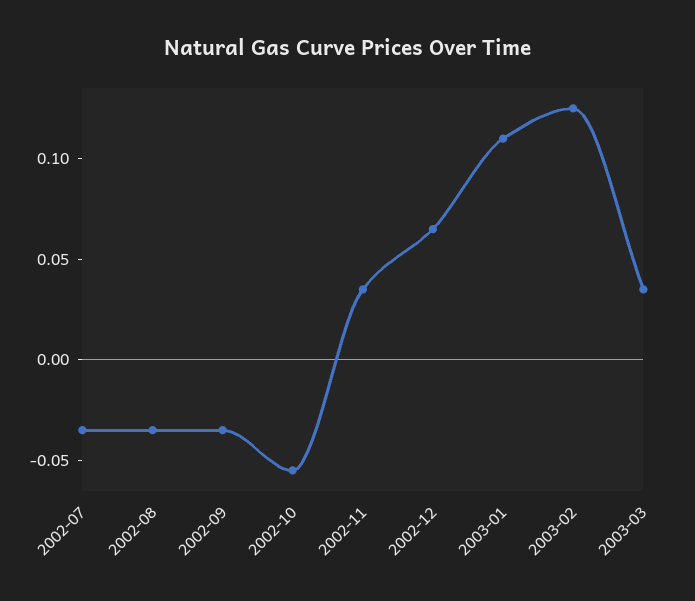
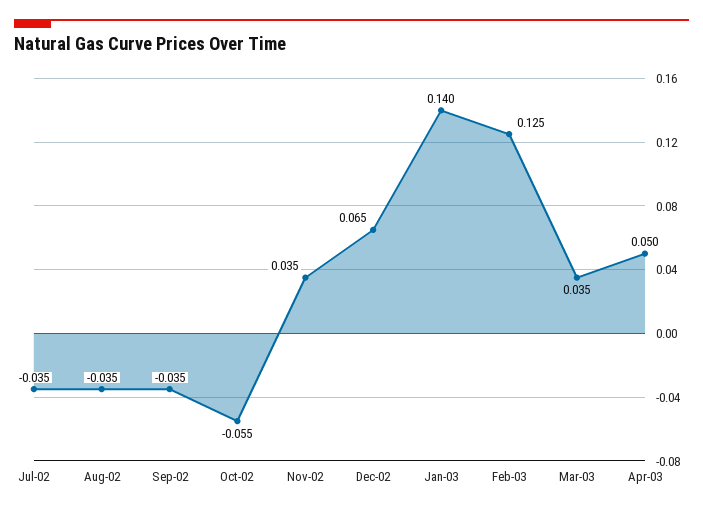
2003-01: 0.11 -> 0.14
Apr-03: none -> 0.05

